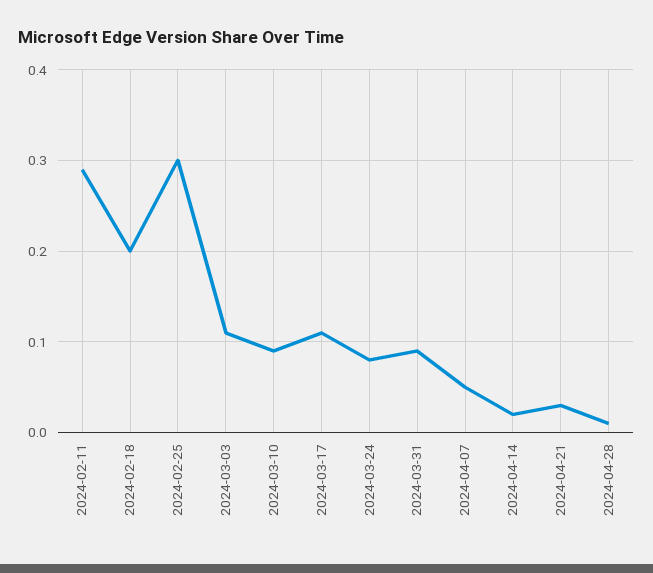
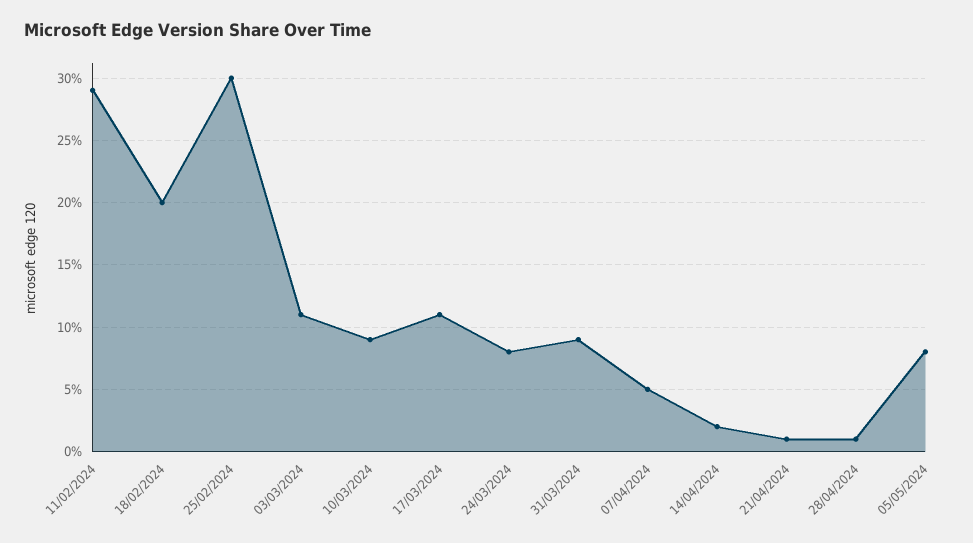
2024-04-21: 0.03 -> 0.01
05/05/2024: none -> 0.08

